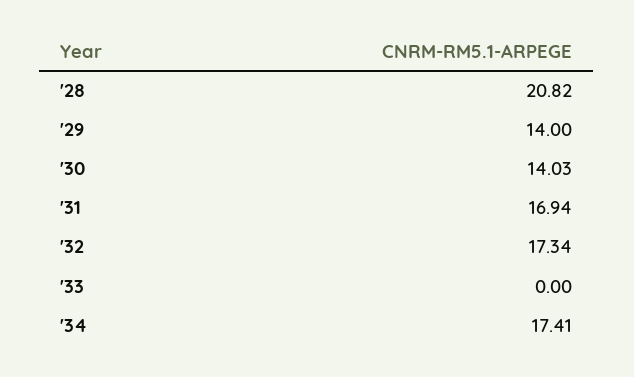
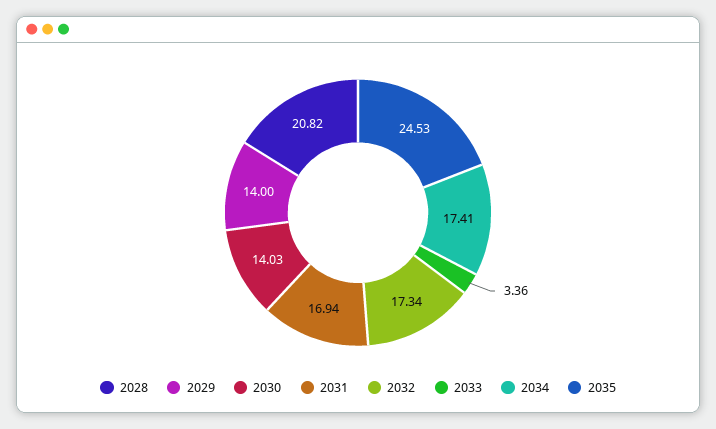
'33: 0 -> 3.36
2035: none -> 24.53

